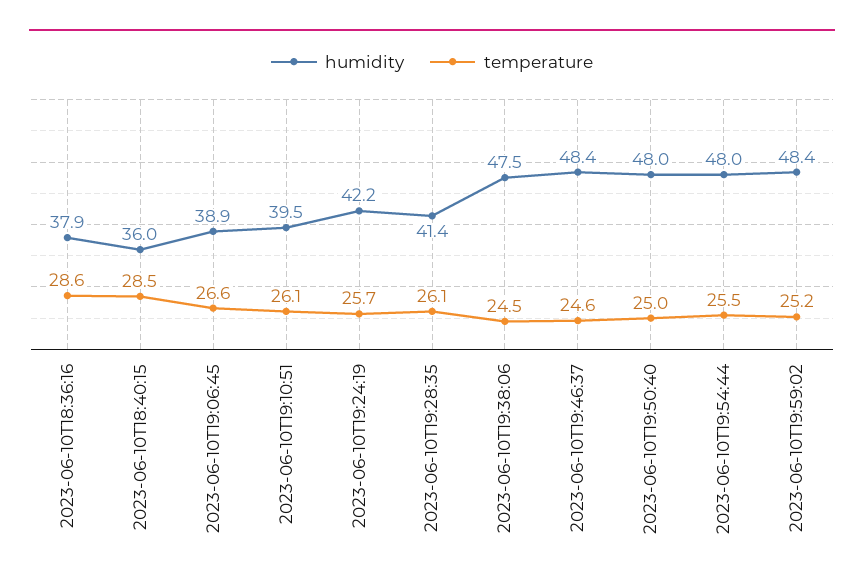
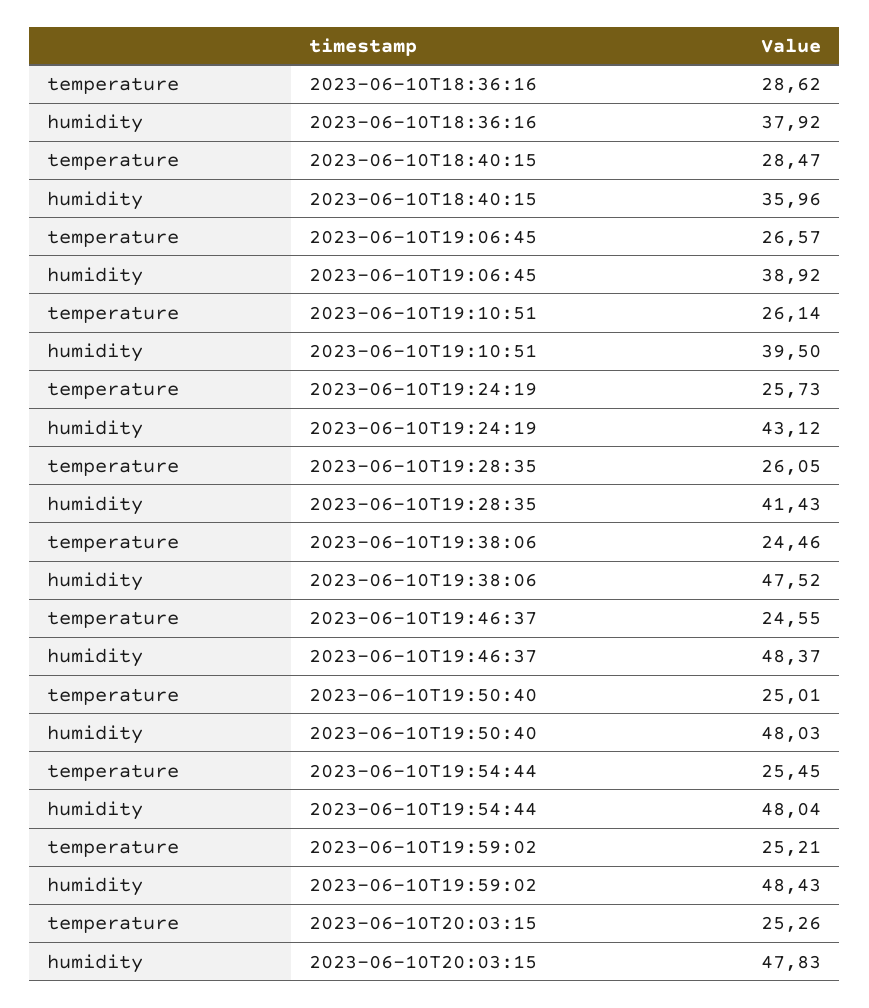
humidity, 2023-06-10T19:24:19: 42.2 -> 43.12
temperature, 2023-06-10T20:03:15: none -> 25.26
humidity, 2023-06-10T20:03:15: none -> 47.83

